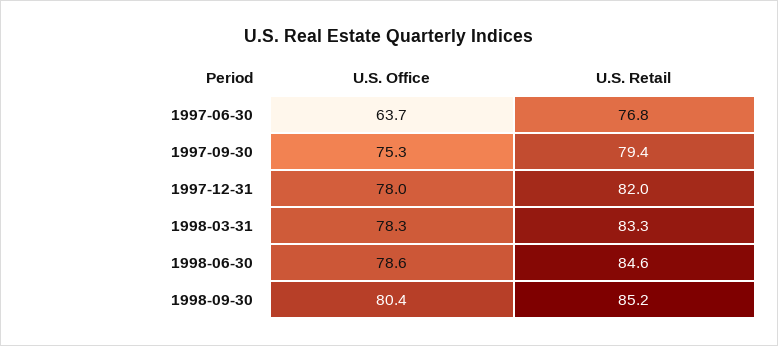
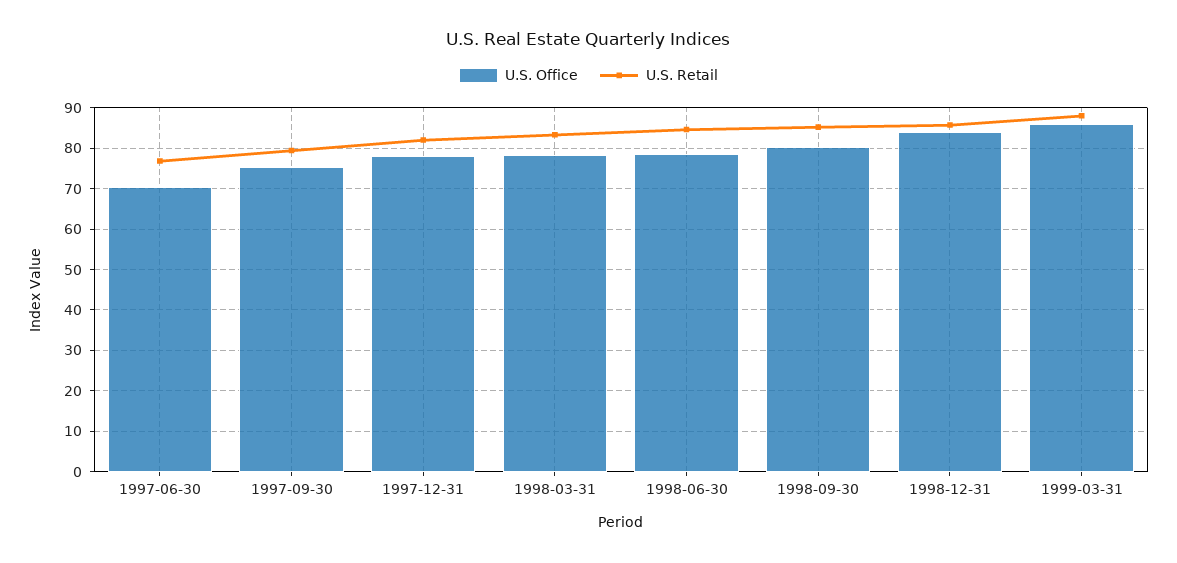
U.S. Office, 1997-06-30: 63.7 -> 70
U.S. Office, 1998-12-31: none -> 84
U.S. Retail, 1998-12-31: none -> 86
U.S. Office, 1999-03-31: none -> 86
U.S. Retail, 1999-03-31: none -> 88

